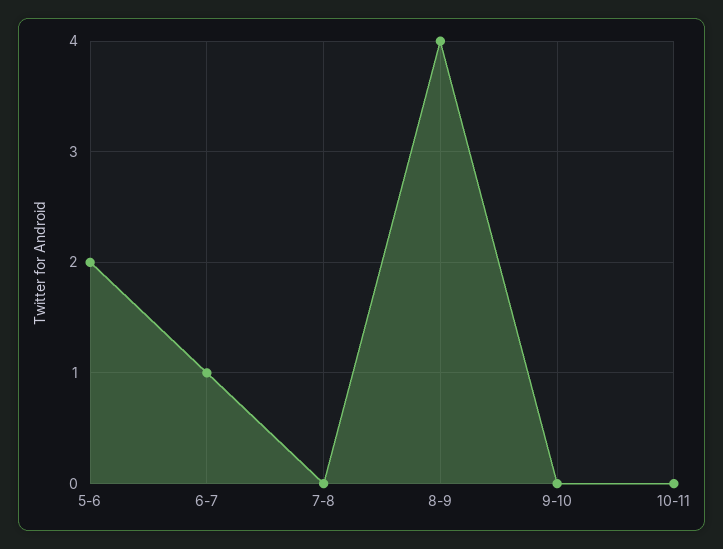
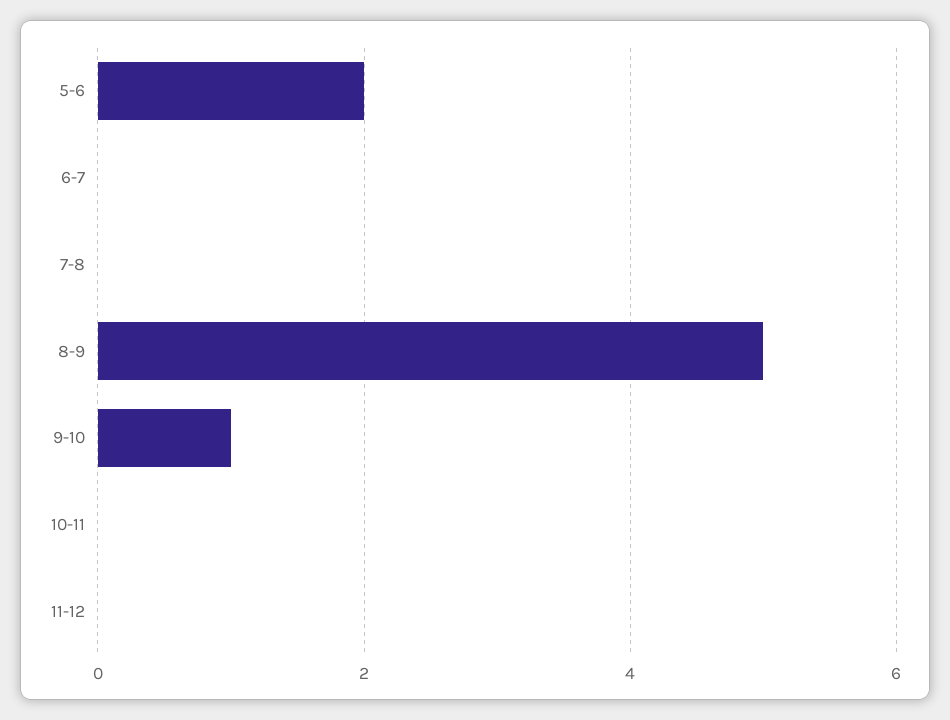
6-7: 1 -> 0
8-9: 4 -> 5
9-10: 0 -> 1
11-12: none -> 0

